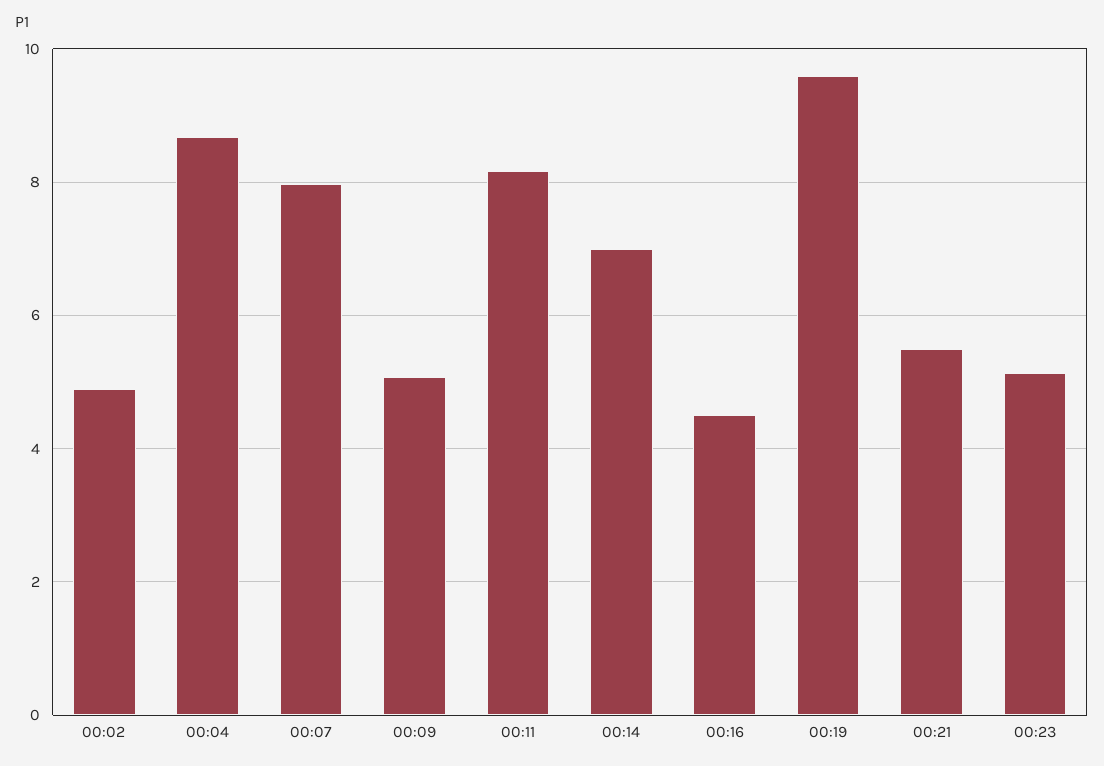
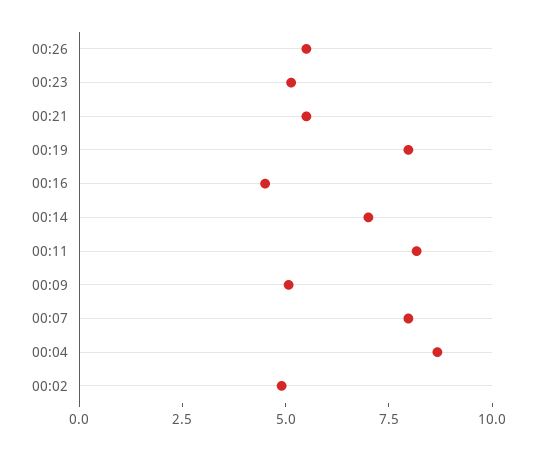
00:19: 9.6 -> 8
00:26: none -> 5.5

